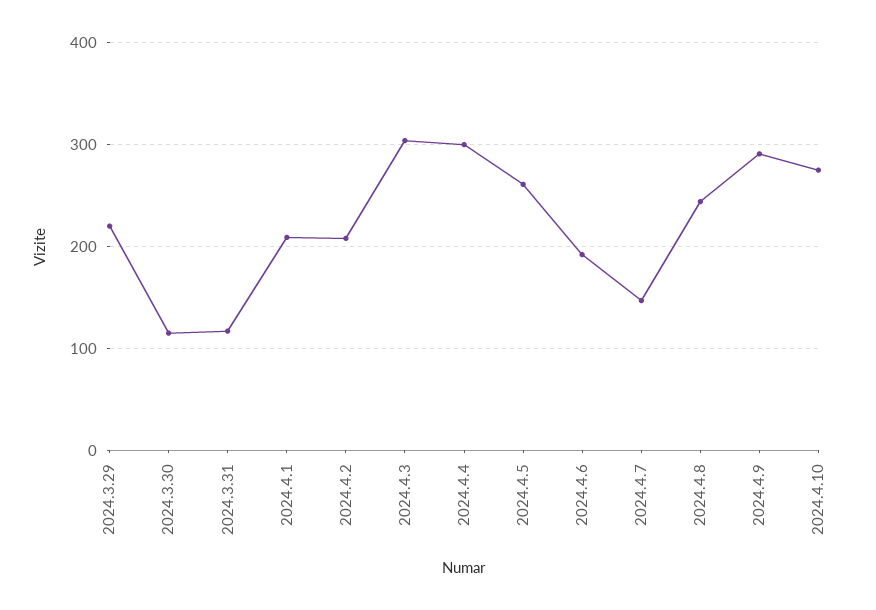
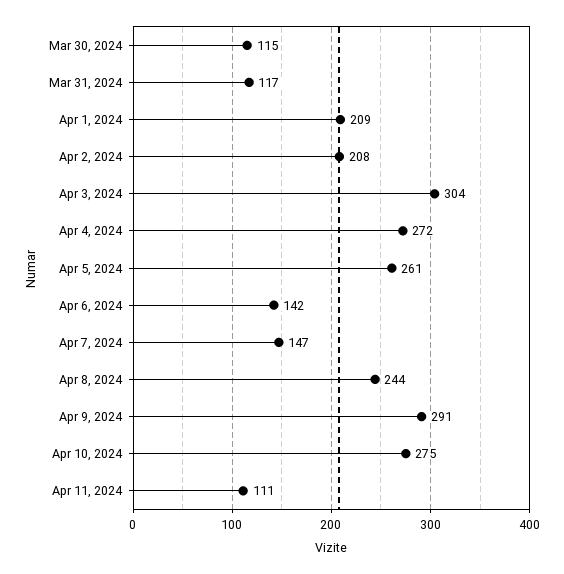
2024.3.29: 220 -> none
2024.4.4: 300 -> 272
2024.4.6: 190 -> 142
Apr 11, 2024: none -> 111

